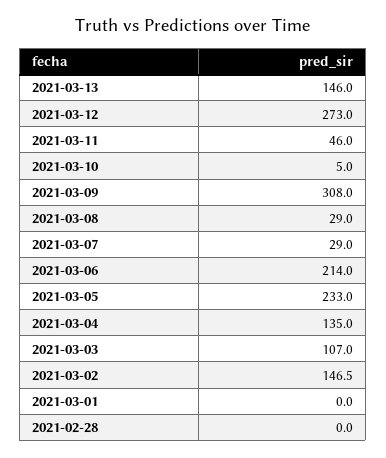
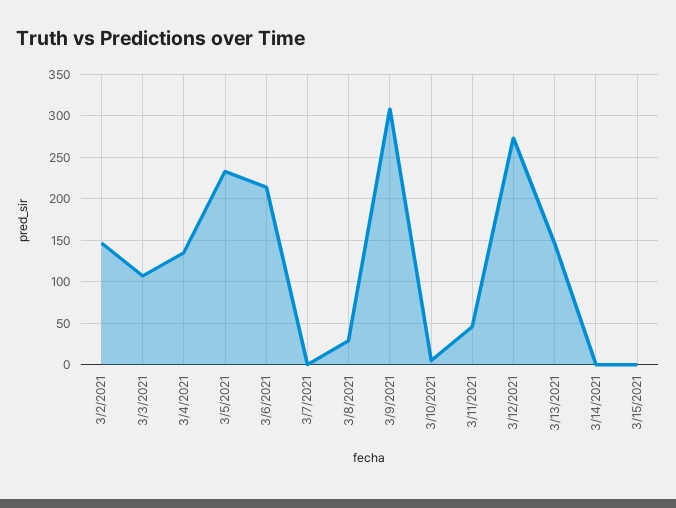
2021-03-07: 29 -> 0
2021-03-01: 0 -> none
2021-02-28: 0 -> none
3/14/2021: none -> 0
3/15/2021: none -> 0

